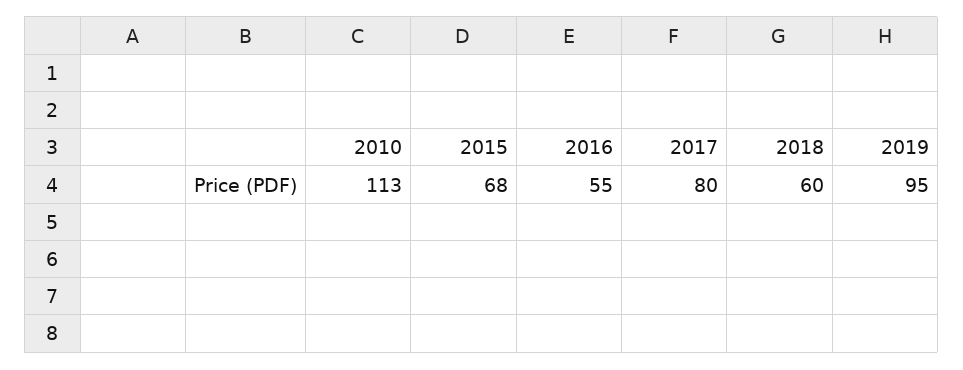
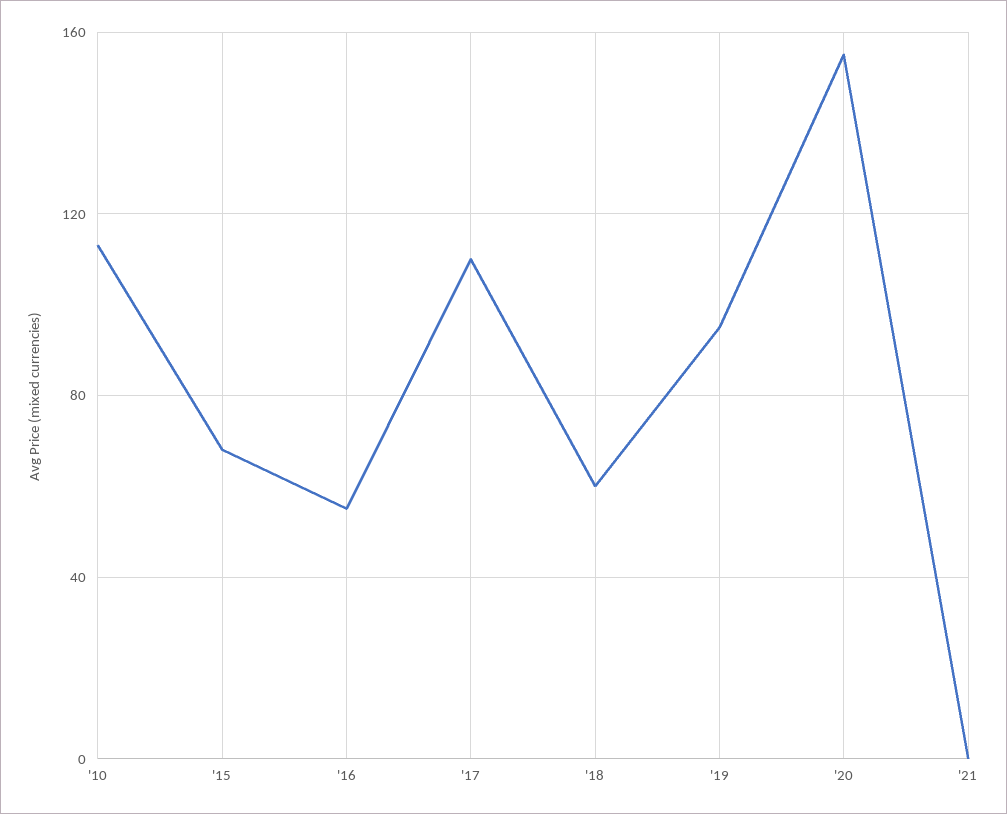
2017: 80 -> 110
'20: none -> 155
'21: none -> 0

